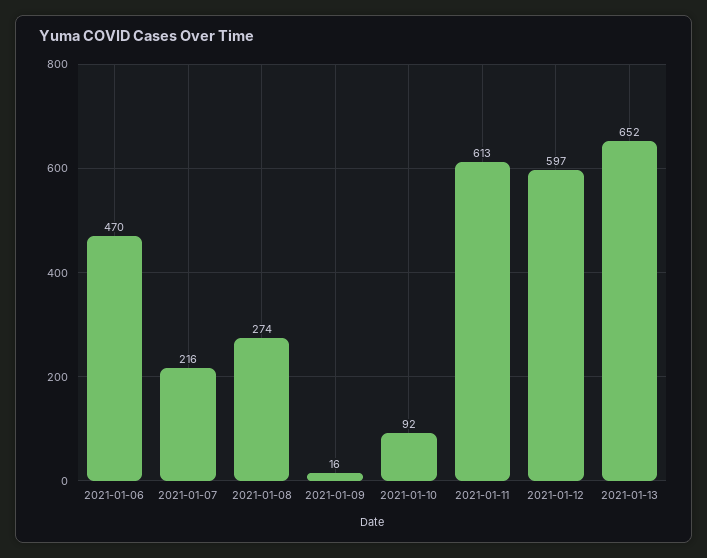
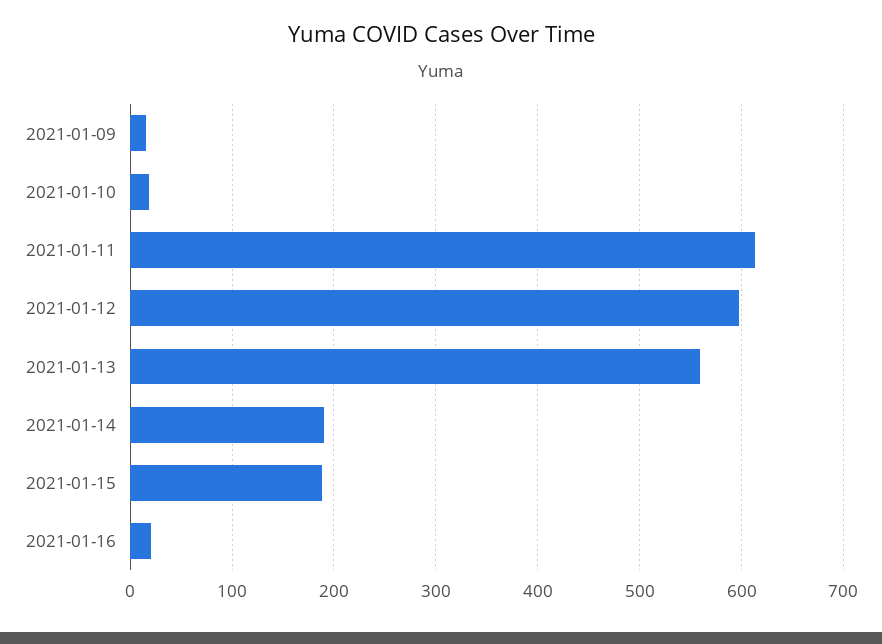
2021-01-06: 470 -> none
2021-01-07: 216 -> none
2021-01-08: 274 -> none
2021-01-10: 92 -> 20
2021-01-13: 652 -> 560
2021-01-14: none -> 190
2021-01-15: none -> 190
2021-01-16: none -> 20

